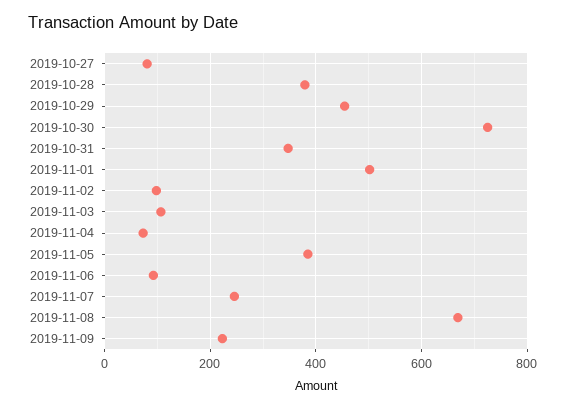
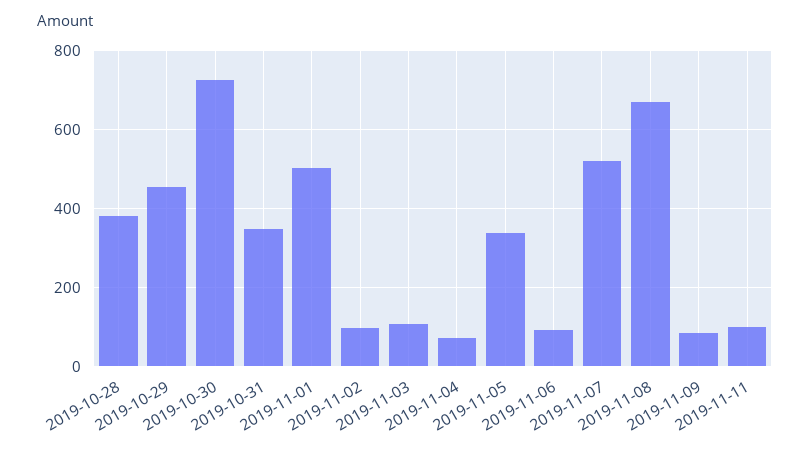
2019-10-27: 80 -> none
2019-11-05: 380 -> 340
2019-11-07: 240 -> 520
2019-11-09: 220 -> 80
2019-11-11: none -> 100

